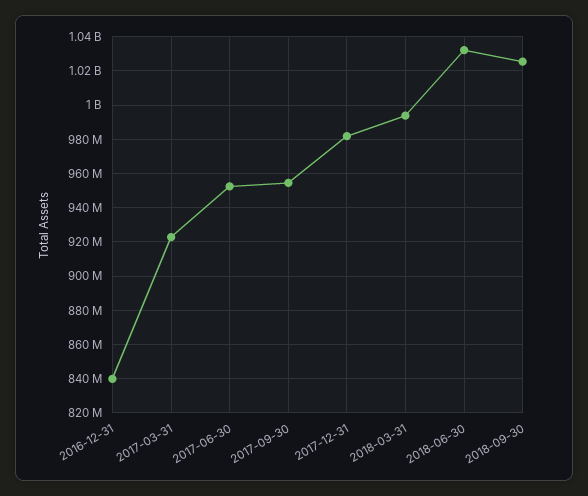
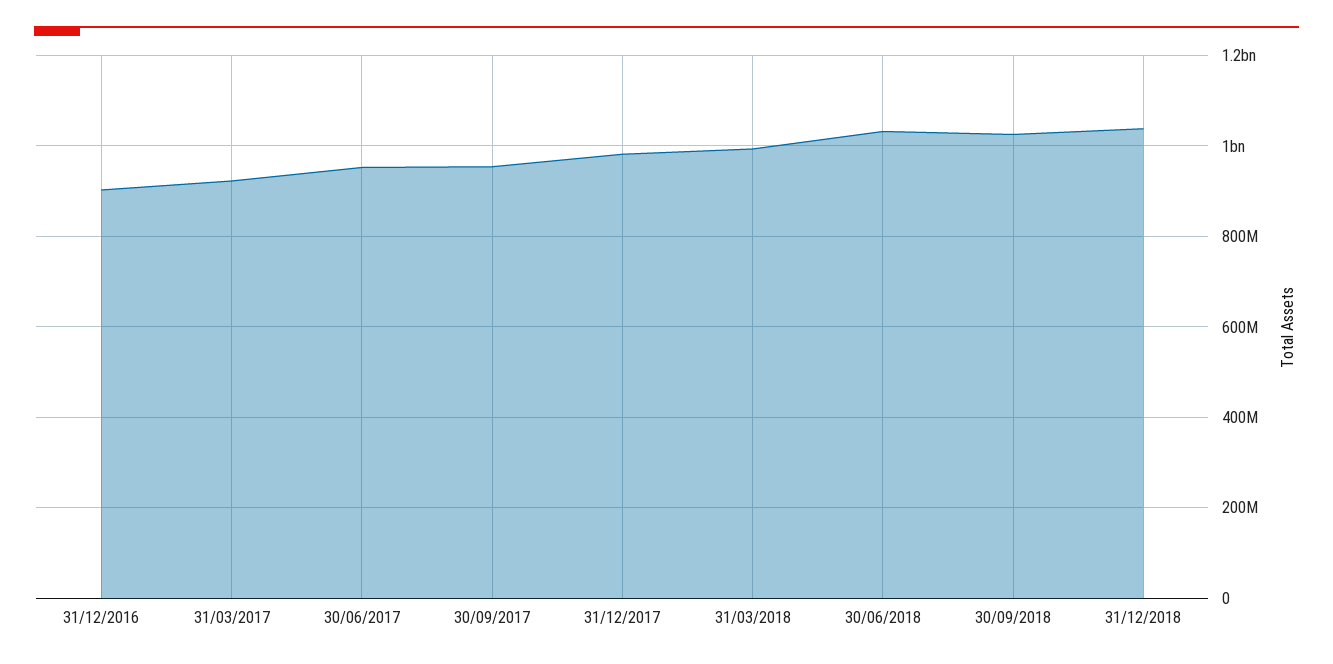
2016-12-31: 840000000 -> 900000000
31/12/2018: none -> 1040000000

